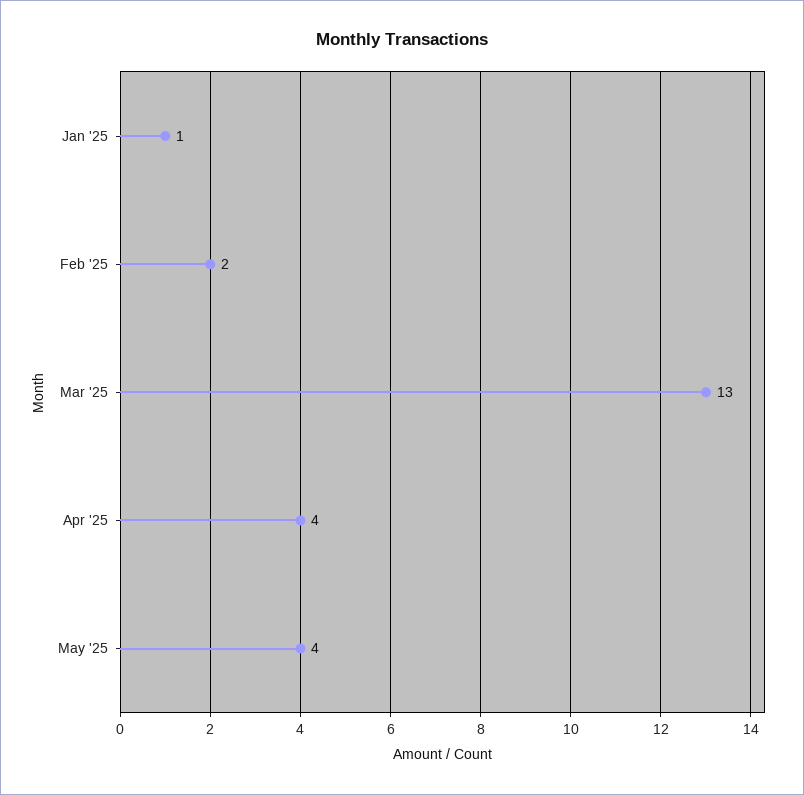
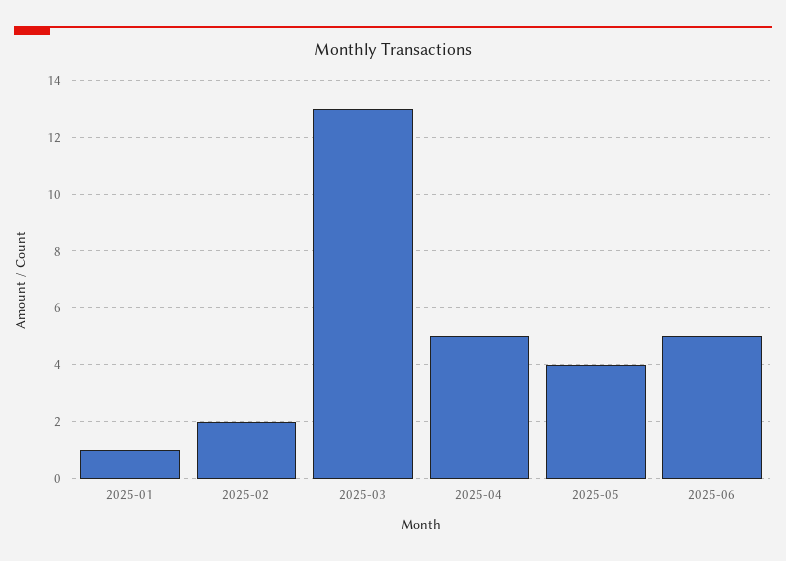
Apr '25: 4 -> 5
2025-06: none -> 5

